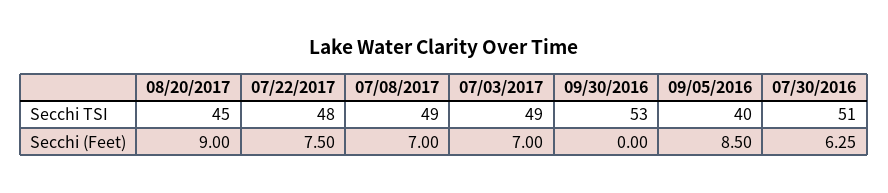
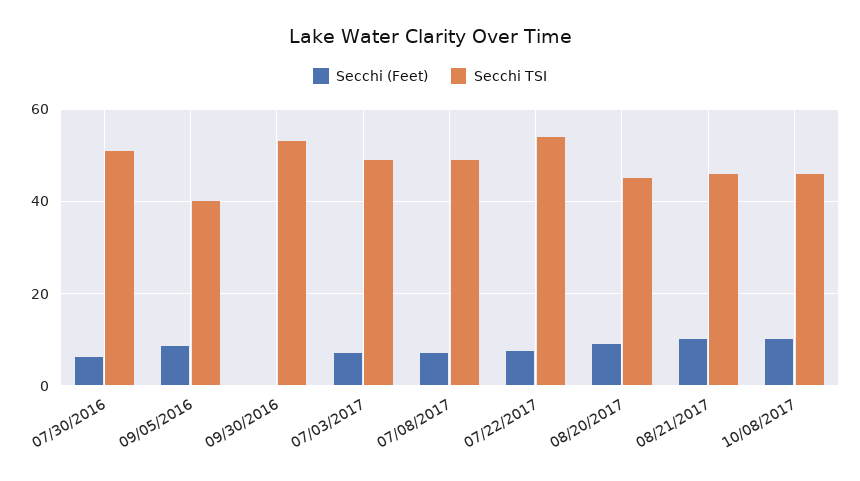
Secchi TSI, 07/22/2017: 48 -> 54
Secchi (Feet), 08/21/2017: none -> 10
Secchi TSI, 08/21/2017: none -> 46
Secchi (Feet), 10/08/2017: none -> 10
Secchi TSI, 10/08/2017: none -> 46

